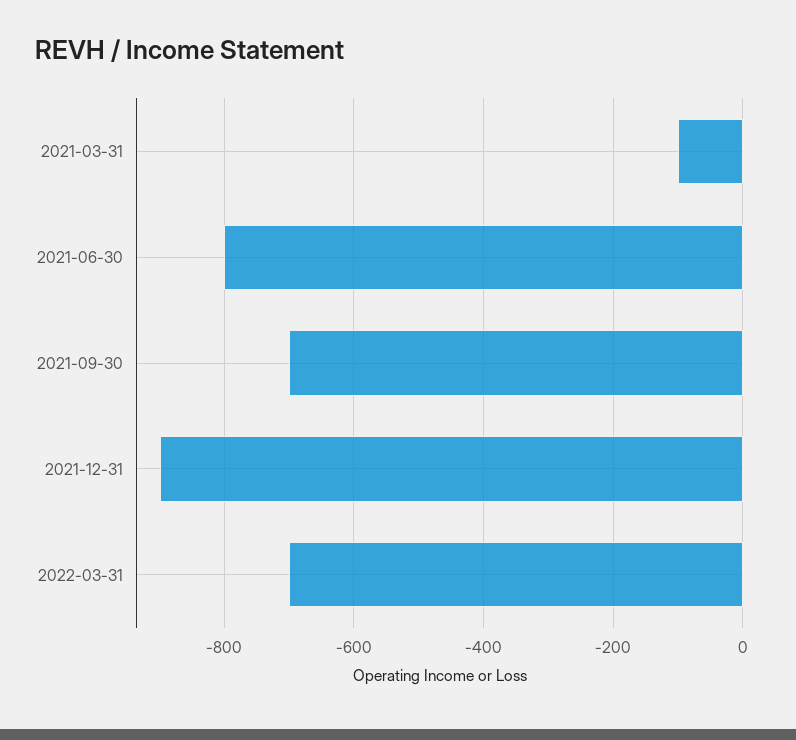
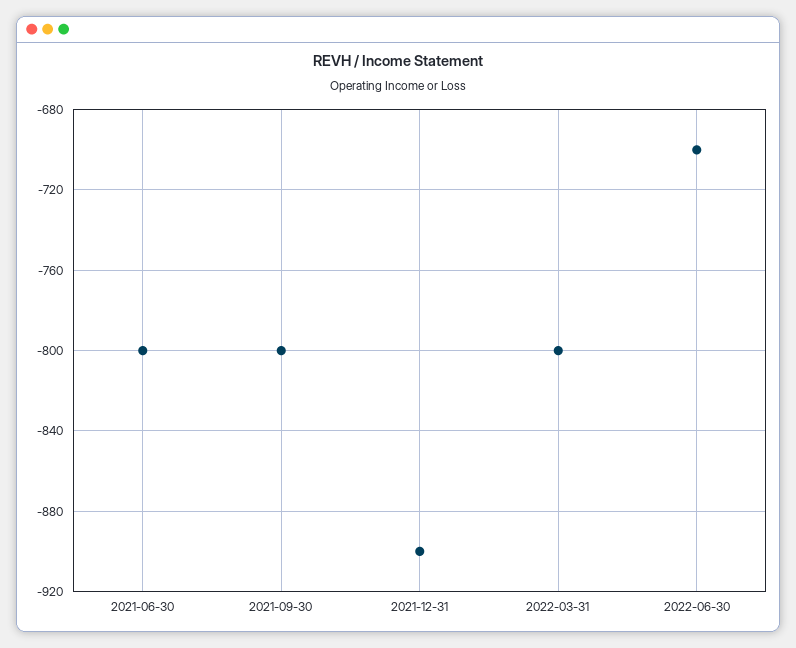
2021-03-31: -100 -> none
2021-09-30: -700 -> -800
2022-03-31: -700 -> -800
2022-06-30: none -> -700

